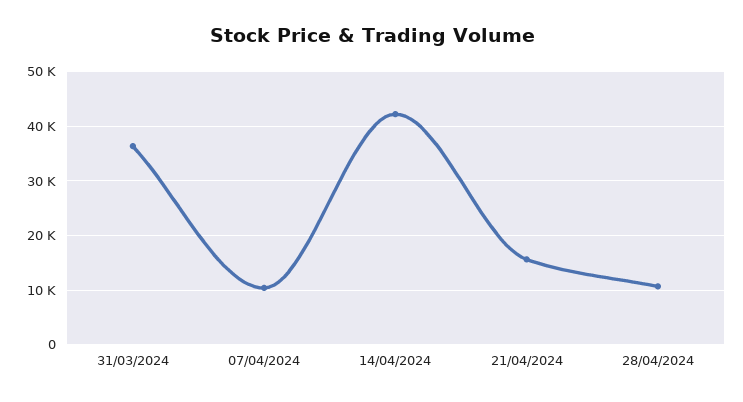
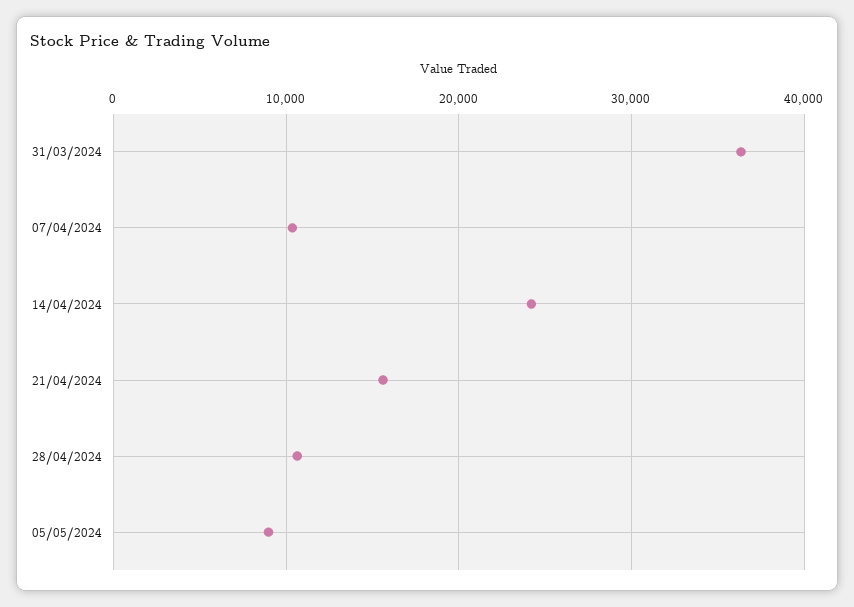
14/04/2024: 42000 -> 24000
05/05/2024: none -> 9000

